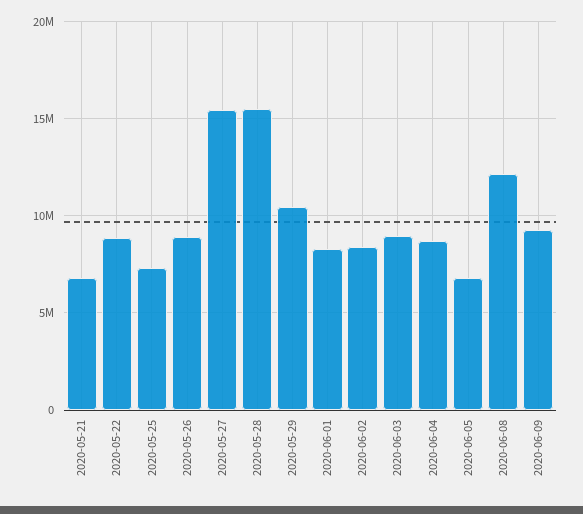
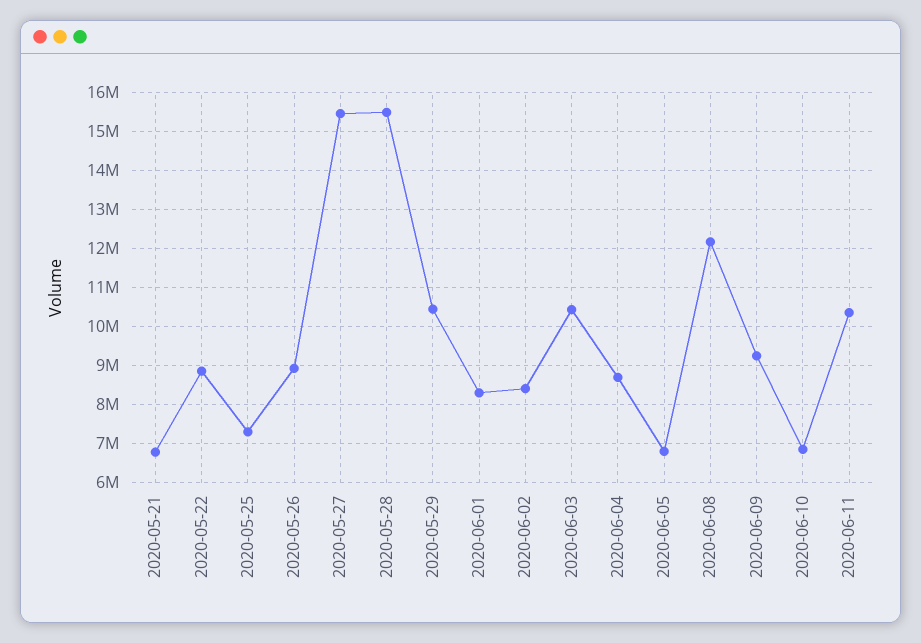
2020-06-03: 9000000 -> 10400000
2020-06-10: none -> 6800000
2020-06-11: none -> 10400000

